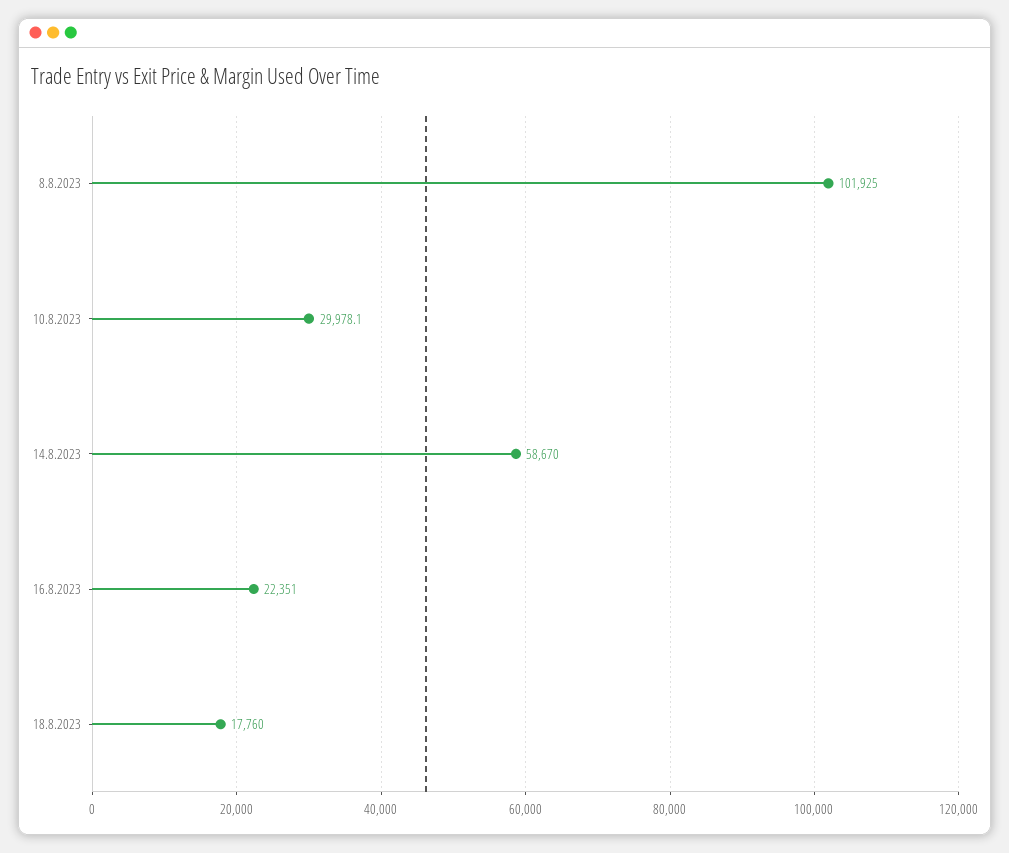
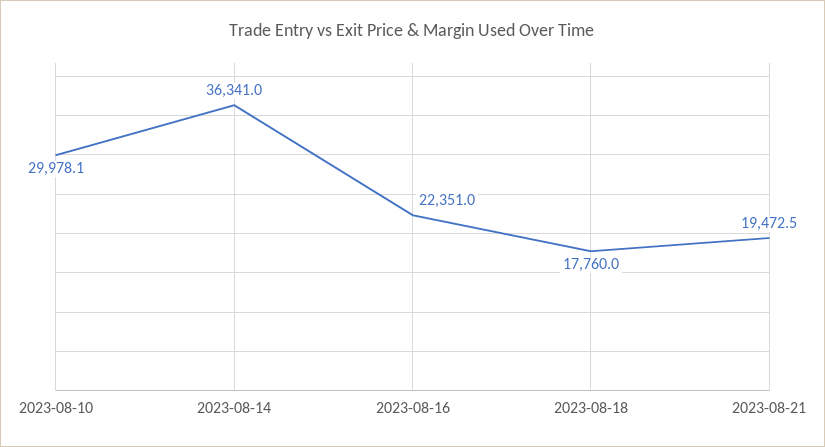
8.8.2023: 101925 -> none
14.8.2023: 58670 -> 36341
2023-08-21: none -> 19472.5

